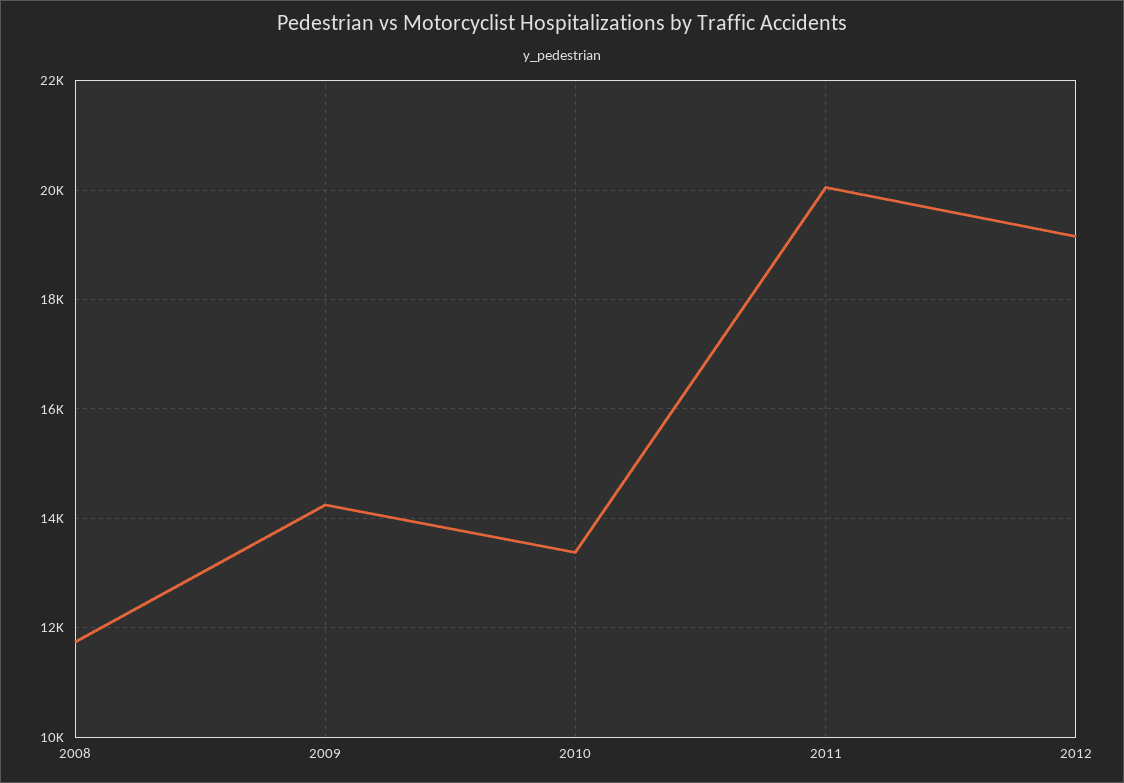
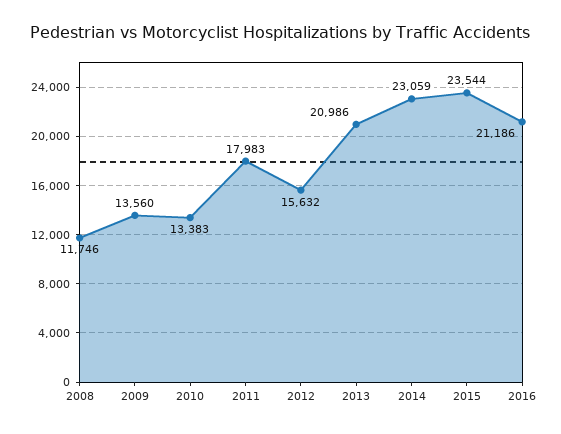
2009: 14200 -> 13560
2011: 20000 -> 17983
2012: 19200 -> 15632
2013: none -> 20986
2014: none -> 23059
2015: none -> 23544
2016: none -> 21186

